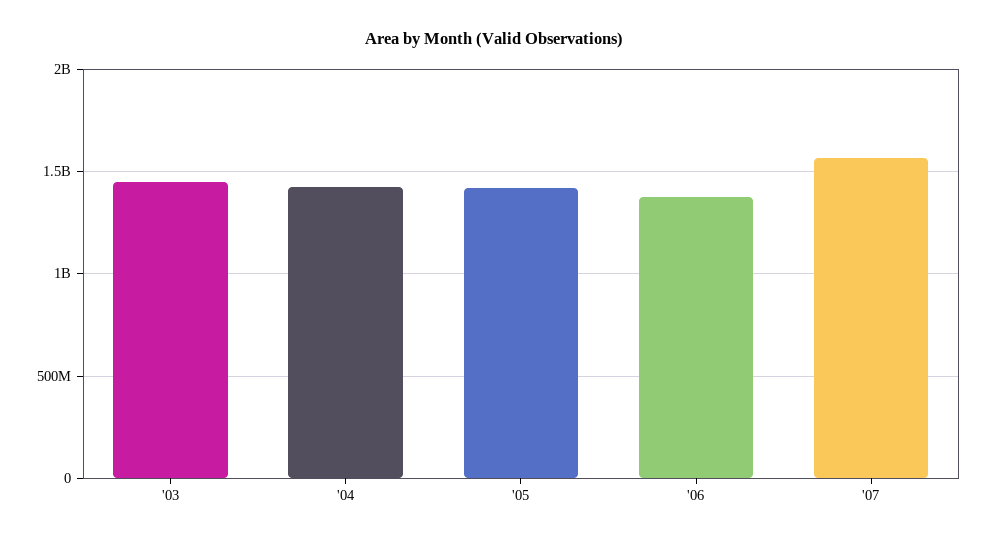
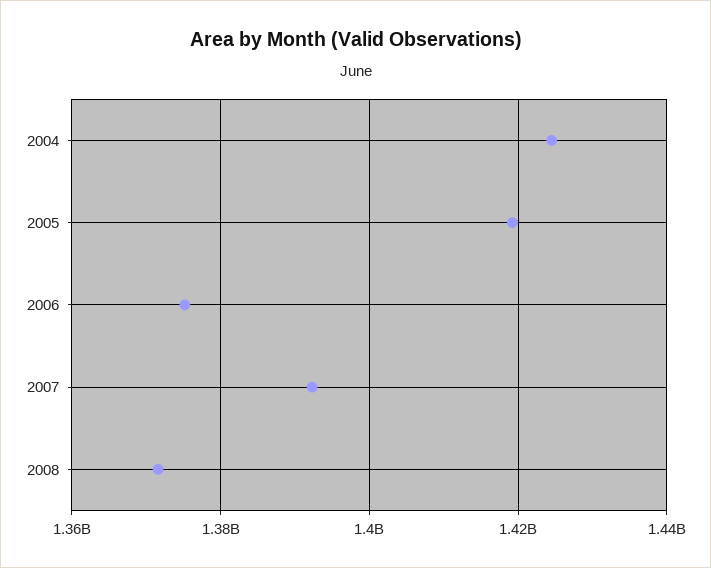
'03: 1450000000 -> none
'07: 1550000000 -> 1392000000
2008: none -> 1372000000

